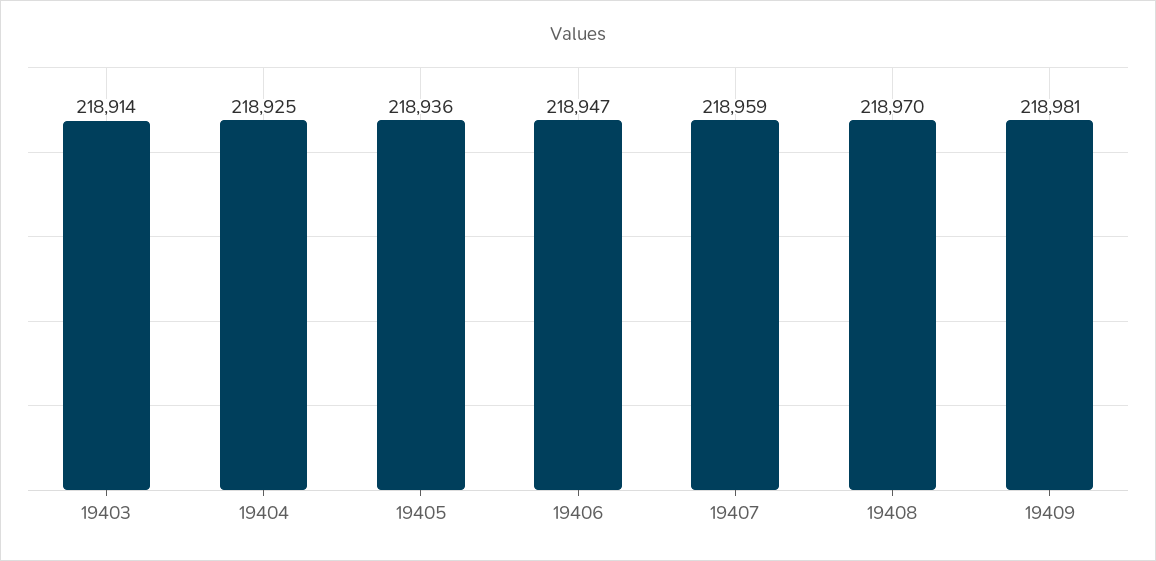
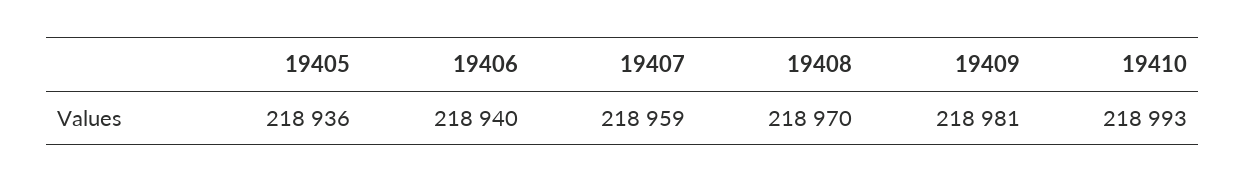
19403: 218914 -> none
19404: 218925 -> none
19406: 218947 -> 218940
19410: none -> 218993

